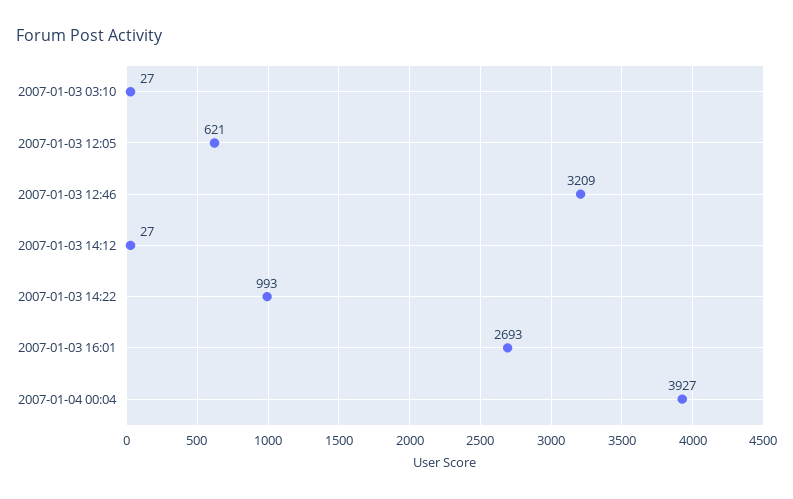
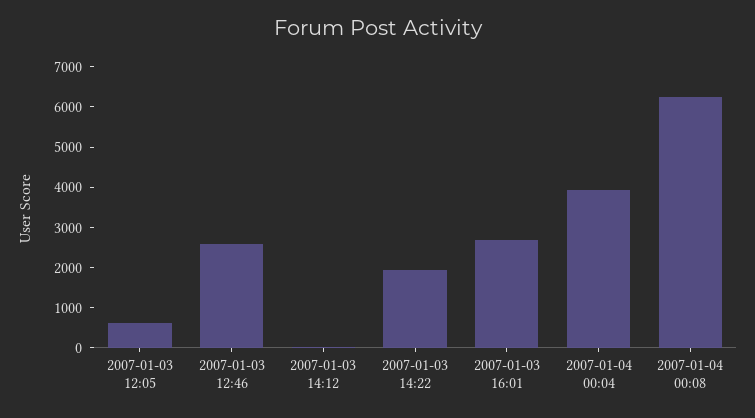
2007-01-03 03:10: 27 -> none
2007-01-03 12:46: 3209 -> 2600
2007-01-03 14:22: 993 -> 2000
2007-01-04 00:08: none -> 6200

